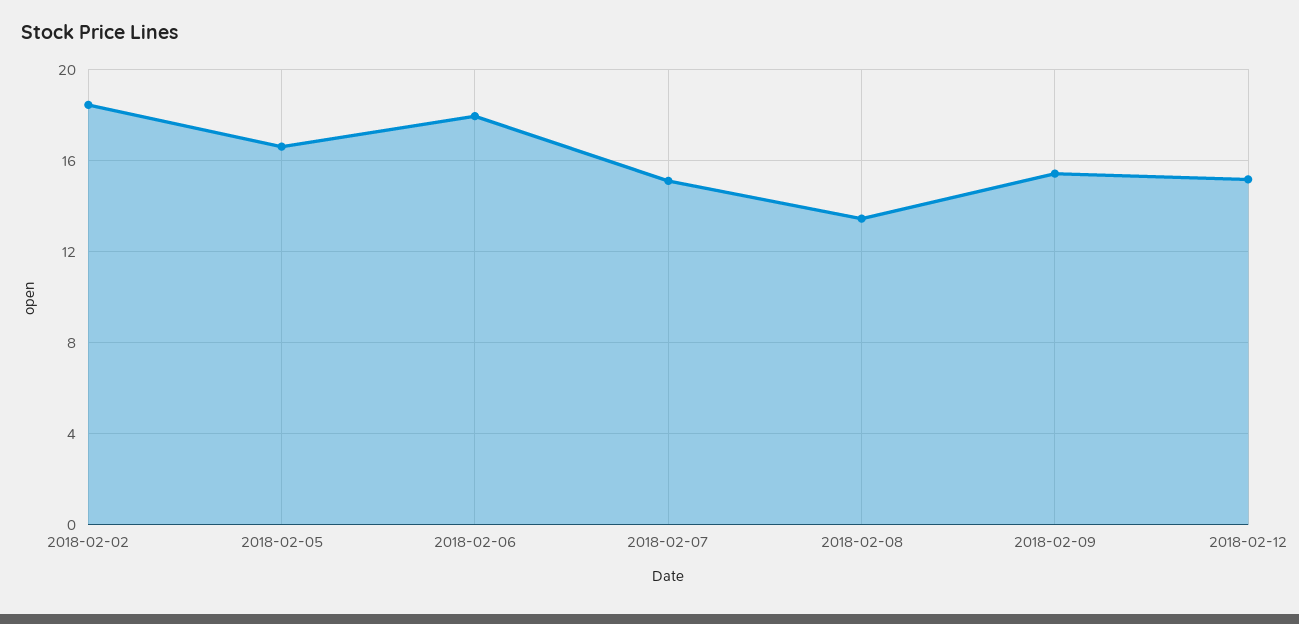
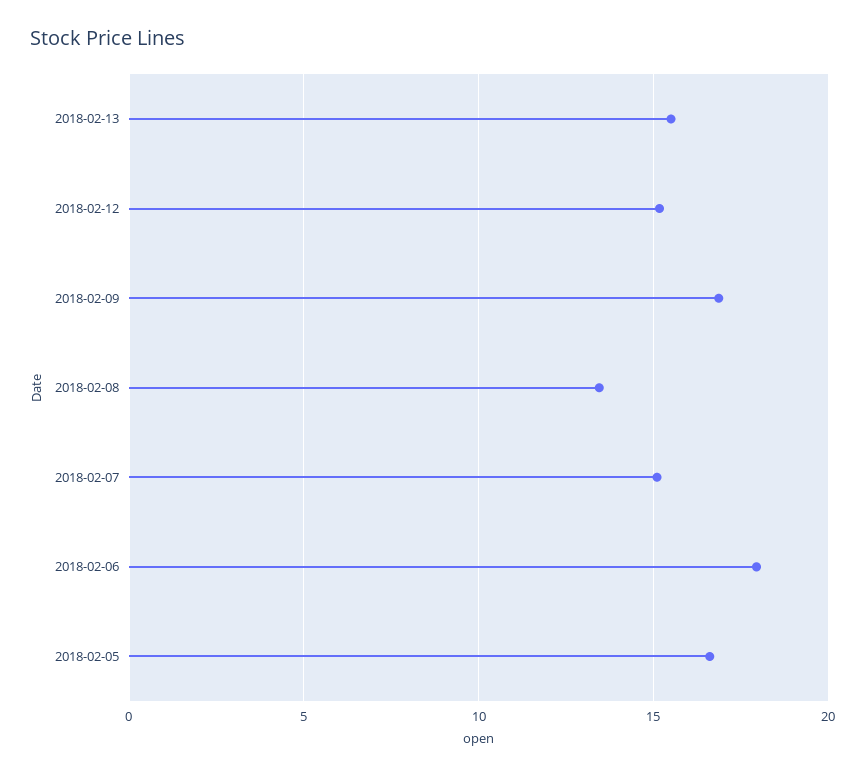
2018-02-02: 18.5 -> none
2018-02-09: 15.5 -> 17
2018-02-13: none -> 15.5

